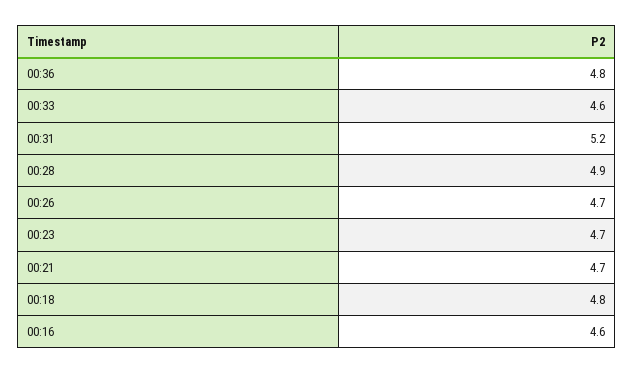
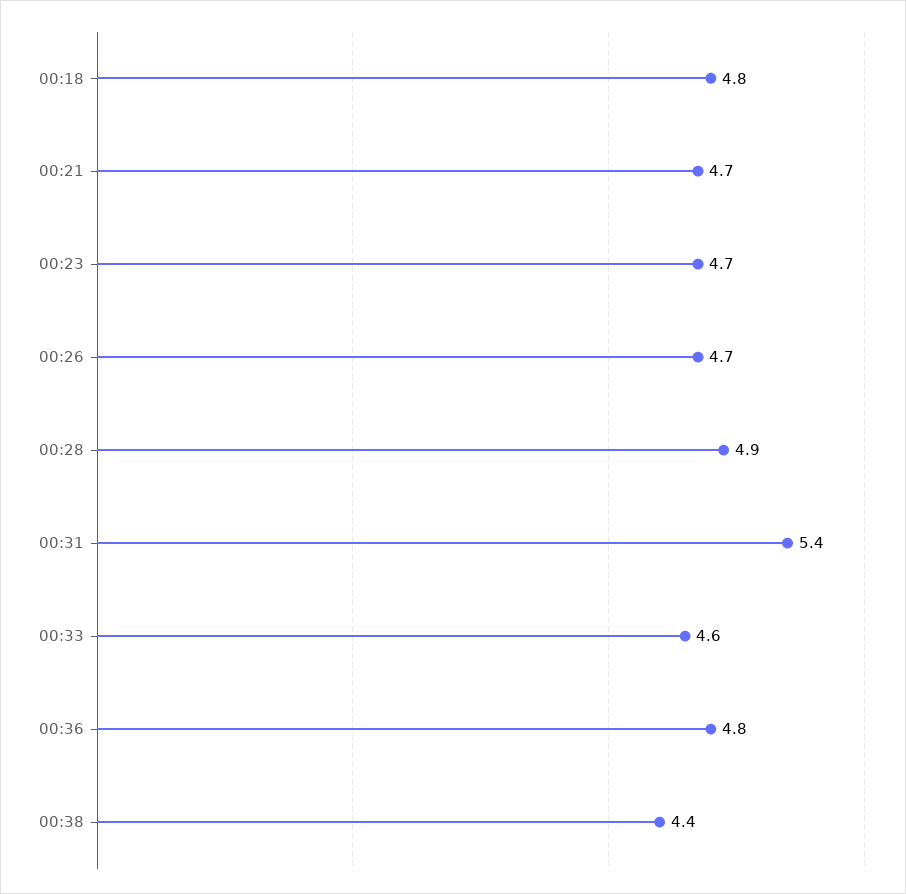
00:31: 5.2 -> 5.4
00:16: 4.6 -> none
00:38: none -> 4.4

